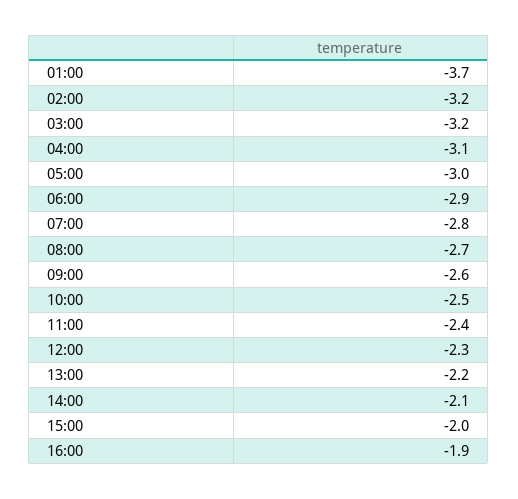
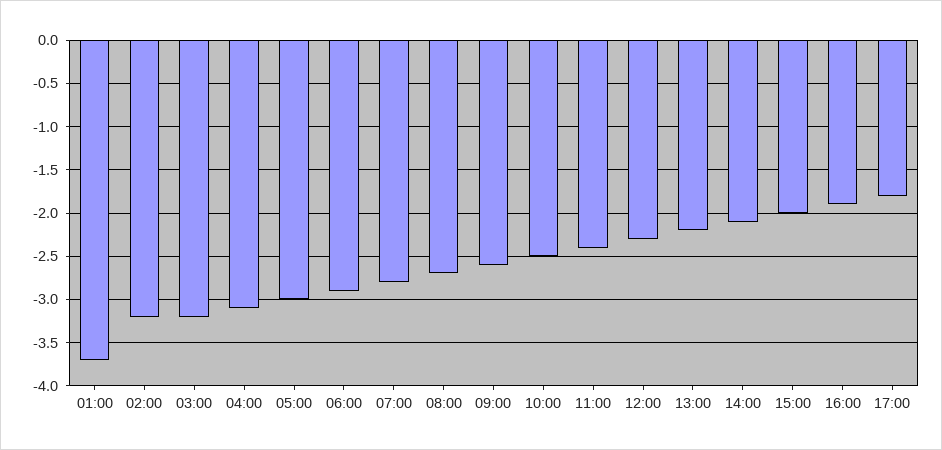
17:00: none -> -1.8

